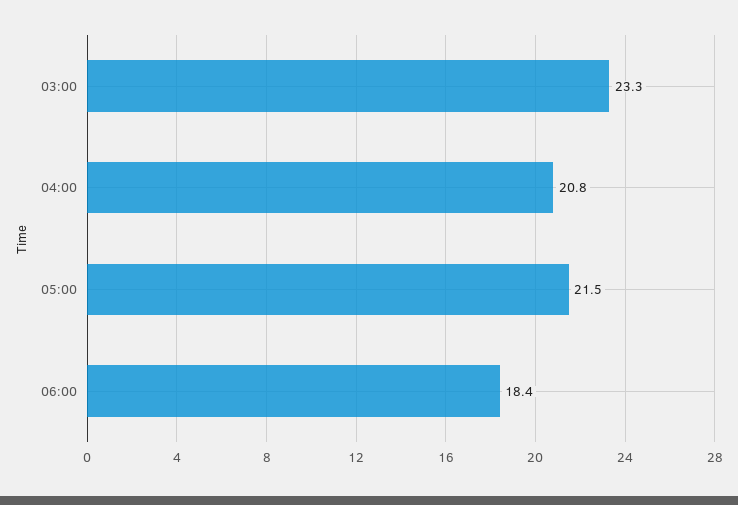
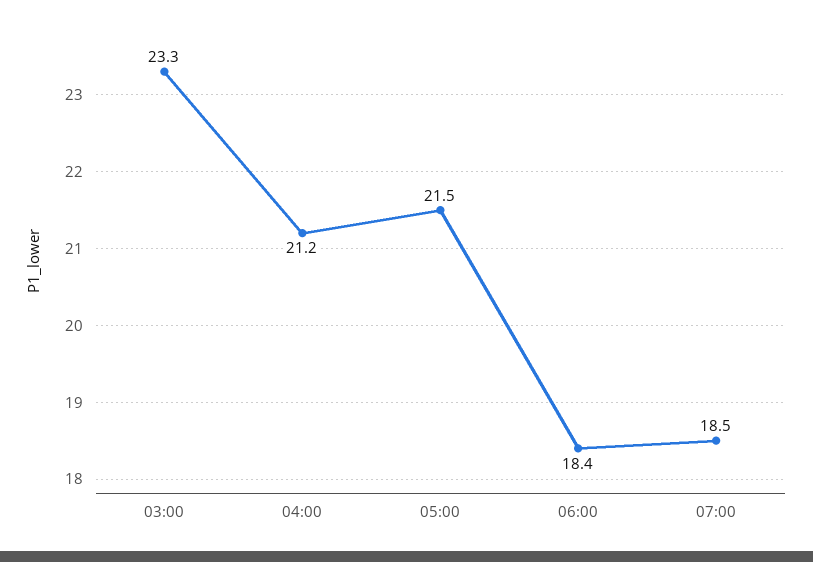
04:00: 20.8 -> 21.2
07:00: none -> 18.5

